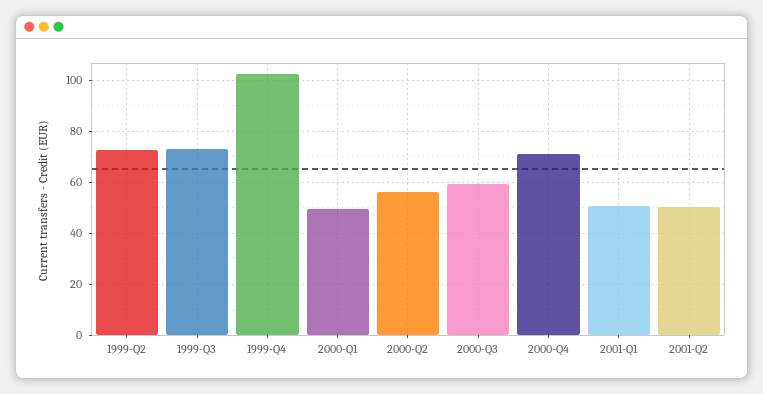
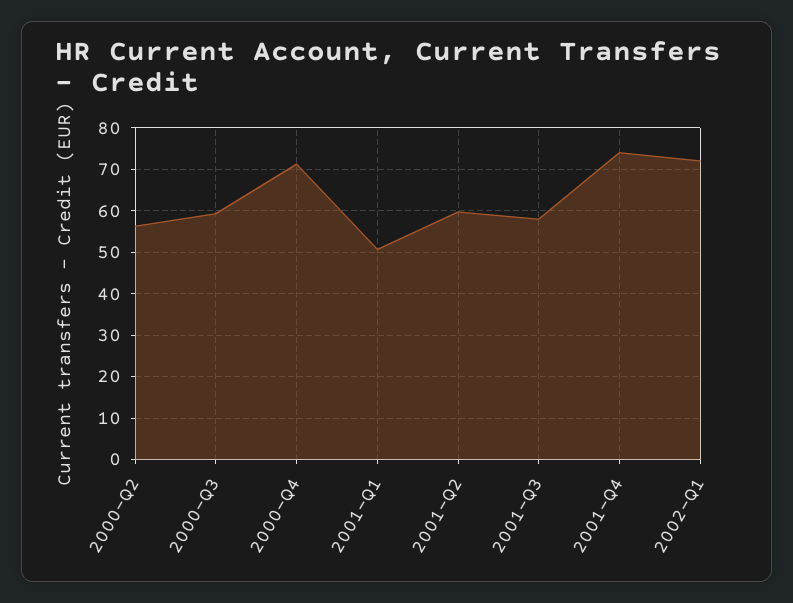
1999-Q2: 72.5 -> none
1999-Q3: 72.5 -> none
1999-Q4: 102.5 -> none
2000-Q1: 50 -> none
2001-Q2: 50 -> 60
2001-Q3: none -> 58
2001-Q4: none -> 74
2002-Q1: none -> 72

